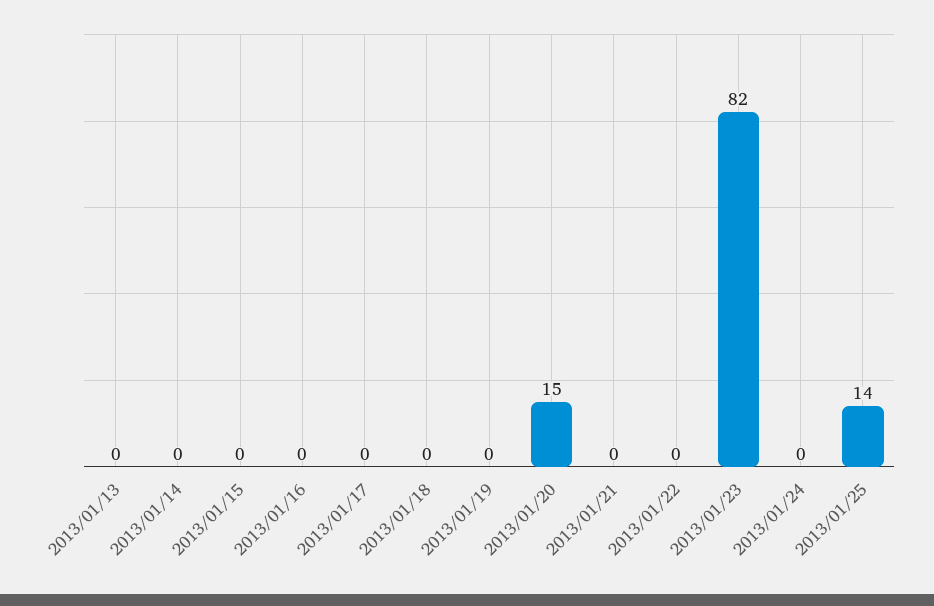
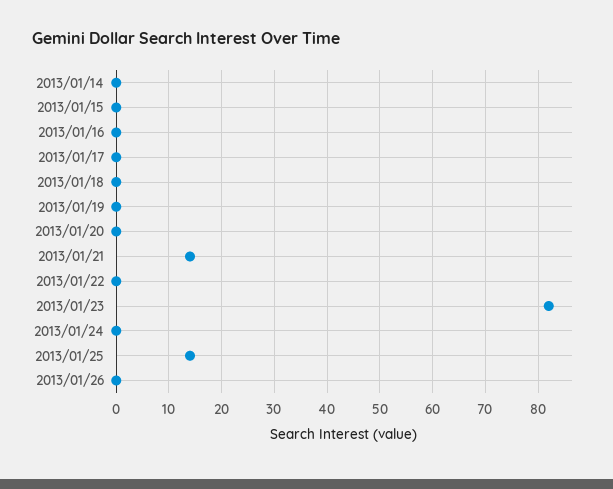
2013/01/13: 0 -> none
2013/01/20: 15 -> 0
2013/01/21: 0 -> 15
2013/01/26: none -> 0

